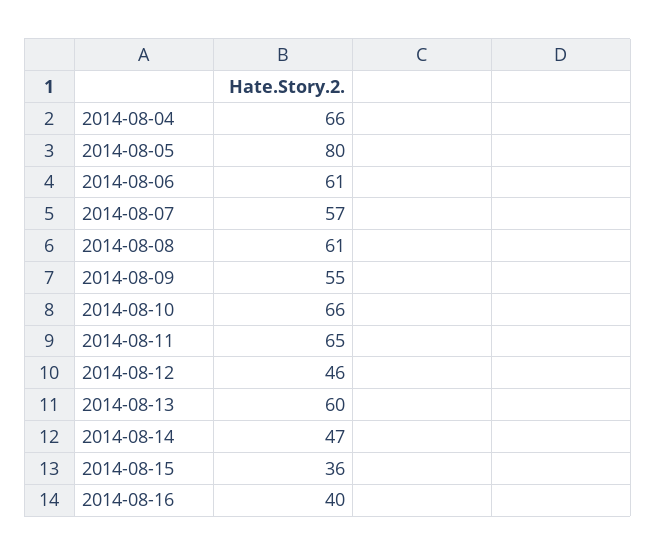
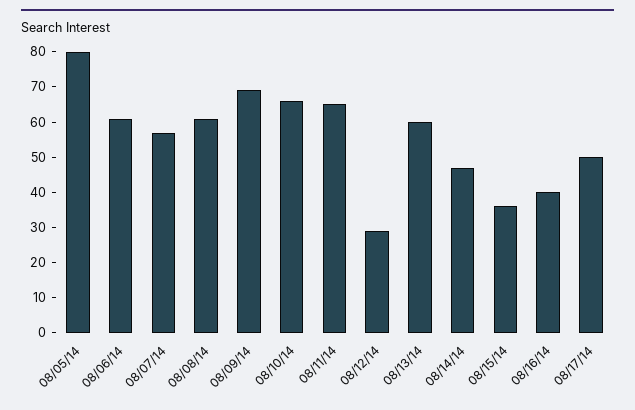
2014-08-04: 66 -> none
2014-08-09: 55 -> 70
2014-08-12: 46 -> 30
08/17/14: none -> 50

